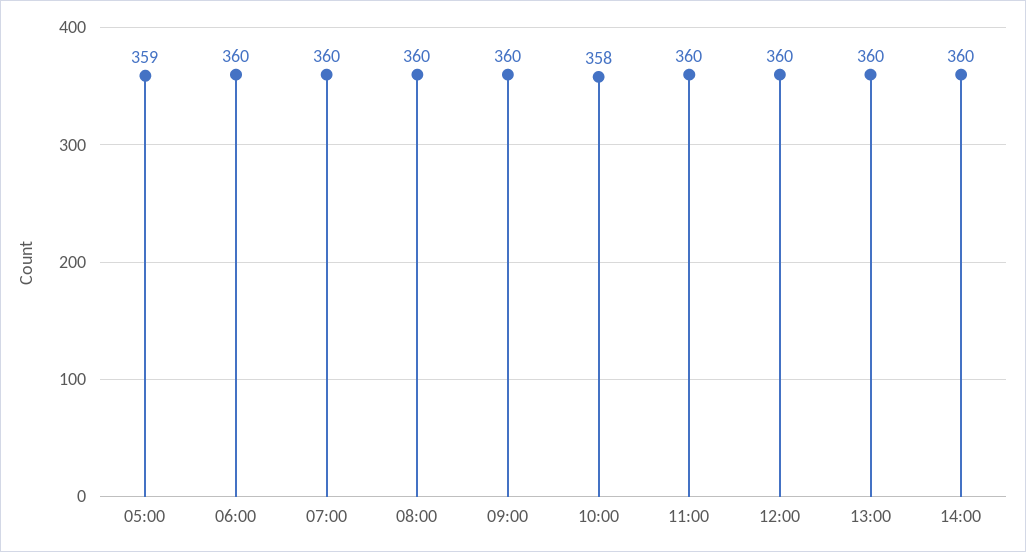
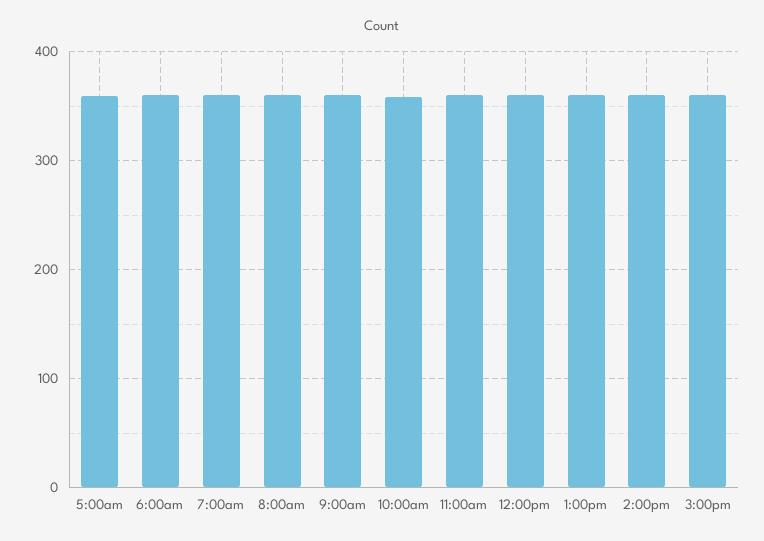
3:00pm: none -> 360

